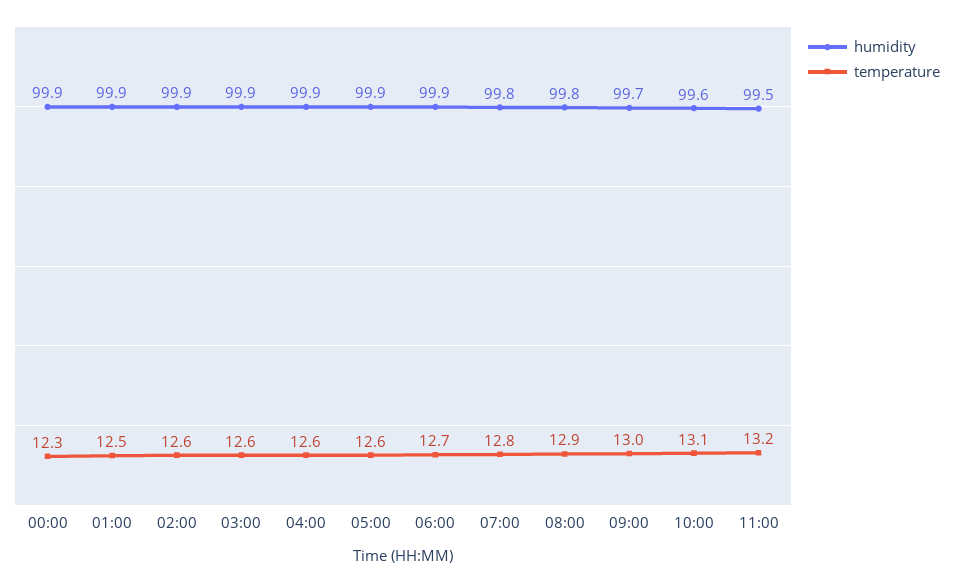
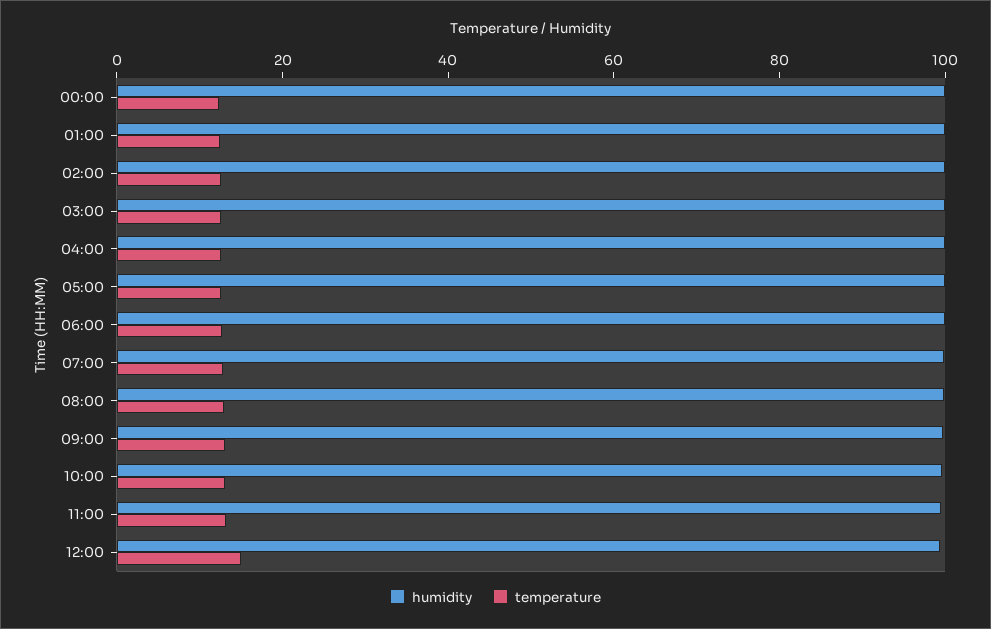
humidity, 12:00: none -> 100
temperature, 12:00: none -> 15

